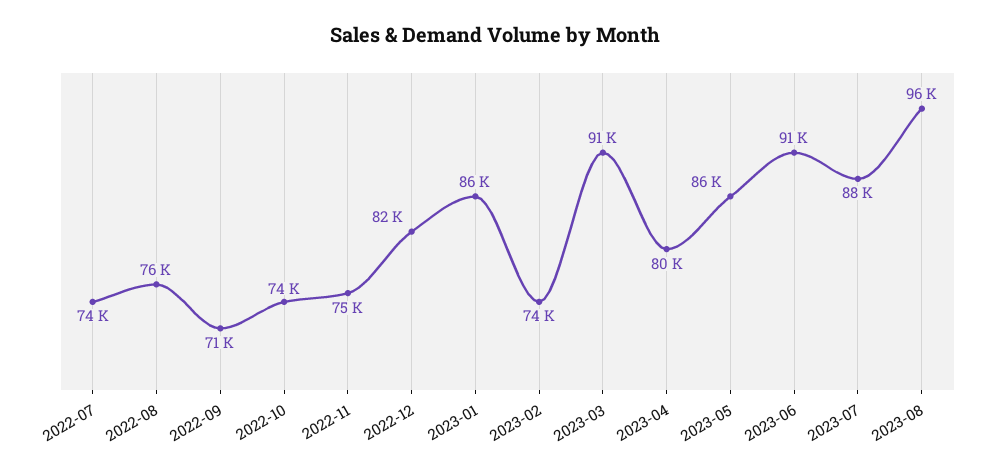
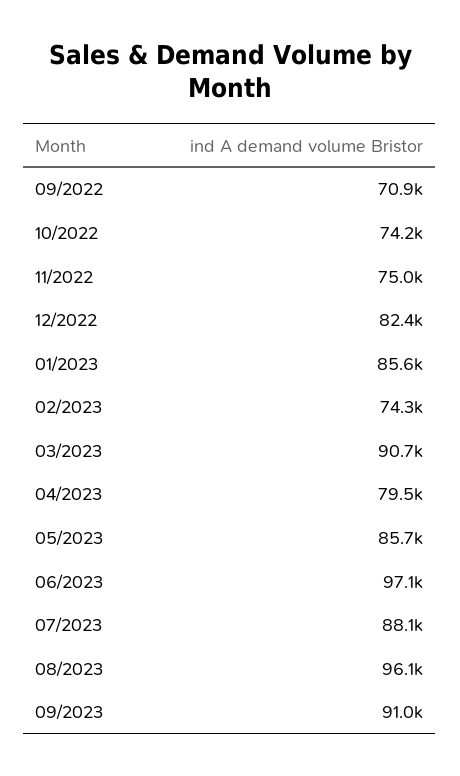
2022-07: 74000 -> none
2022-08: 76000 -> none
2023-06: 91000 -> 97100
09/2023: none -> 91000

